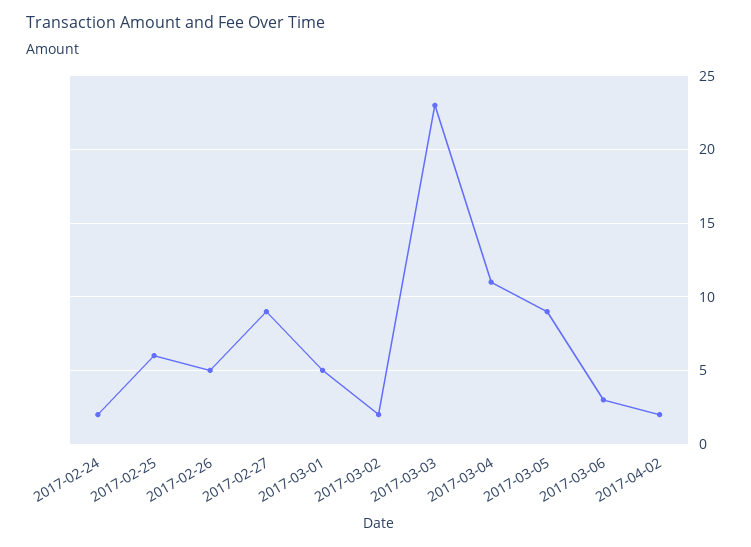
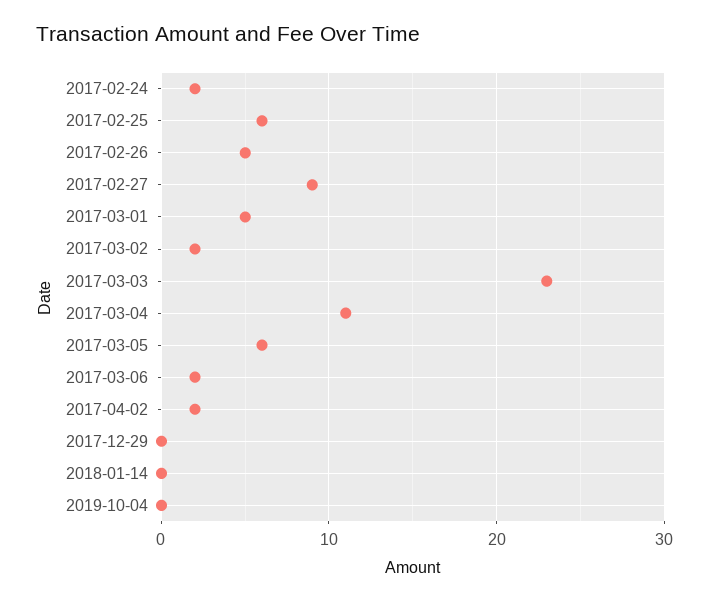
2017-03-05: 9 -> 6
2017-03-06: 3 -> 2
2017-12-29: none -> 0
2018-01-14: none -> 0
2019-10-04: none -> 0

